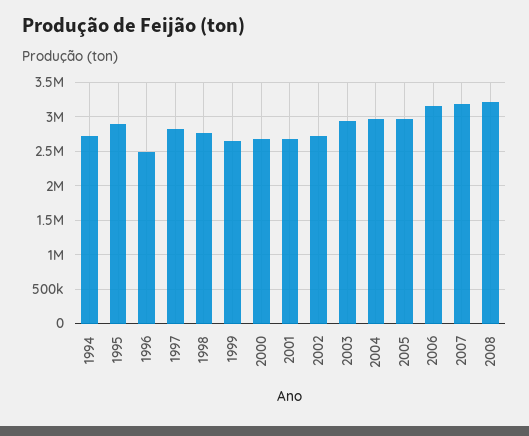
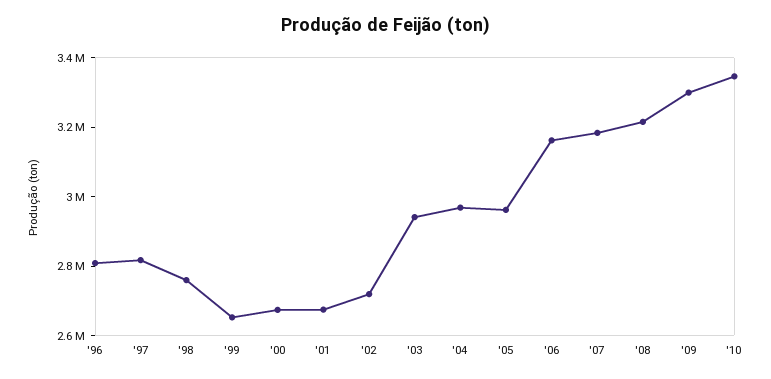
1994: 2700000 -> none
1995: 2900000 -> none
1996: 2500000 -> 2800000
'09: none -> 3300000
'10: none -> 3350000

